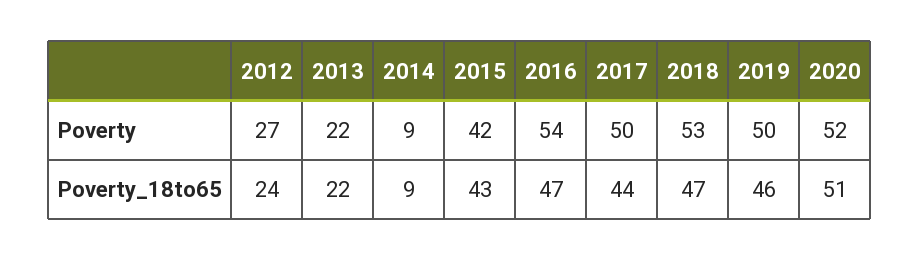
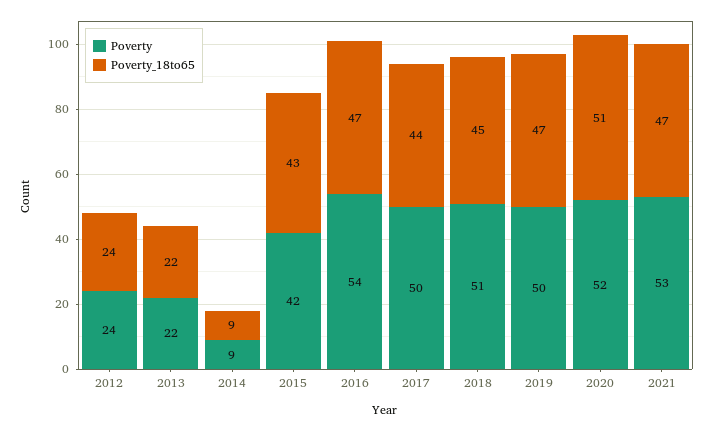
Poverty, 2012: 27 -> 24
Poverty, 2018: 53 -> 51
Poverty_18to65, 2018: 47 -> 45
Poverty_18to65, 2019: 46 -> 47
Poverty, 2021: none -> 53
Poverty_18to65, 2021: none -> 47

